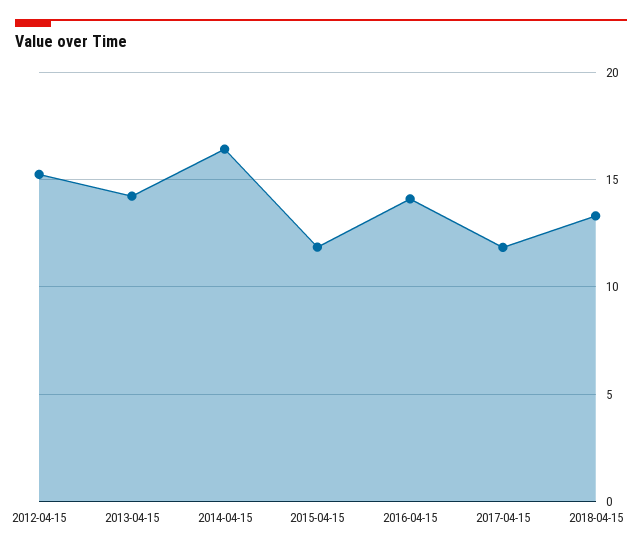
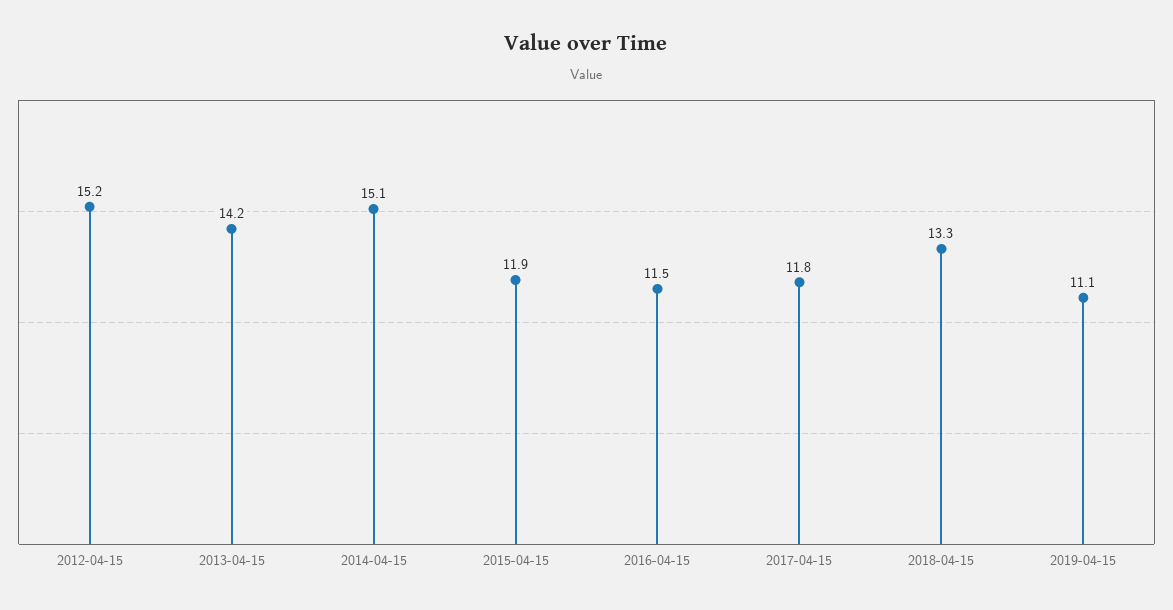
2014-04-15: 16.5 -> 15.1
2016-04-15: 14 -> 11.5
2019-04-15: none -> 11.1

